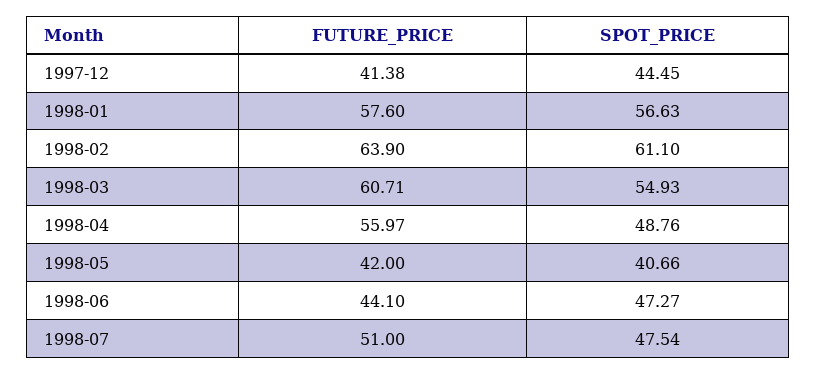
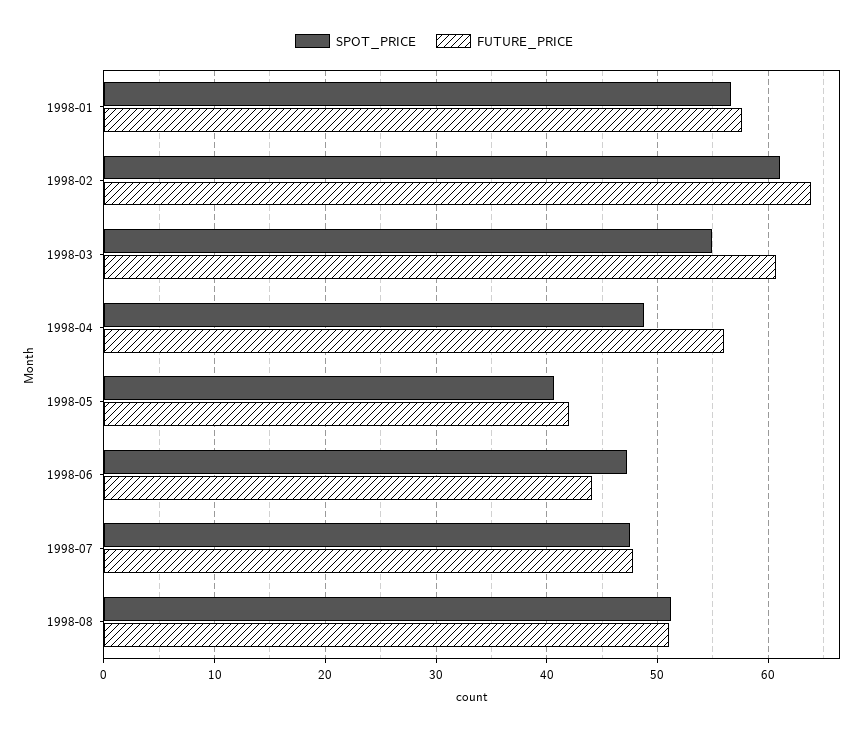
FUTURE_PRICE, 1997-12: 41.38 -> none
SPOT_PRICE, 1997-12: 44.45 -> none
FUTURE_PRICE, 1998-07: 51 -> 48
SPOT_PRICE, 1998-08: none -> 51
FUTURE_PRICE, 1998-08: none -> 51

